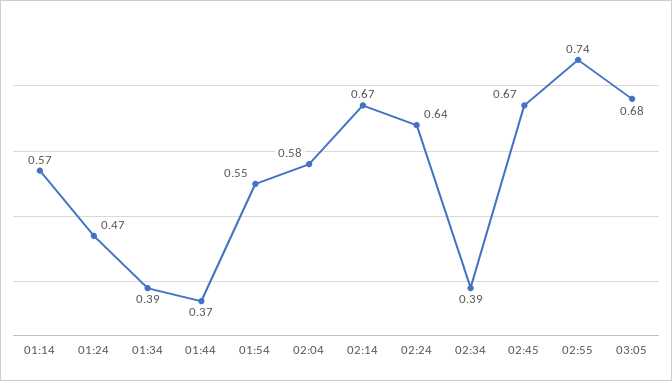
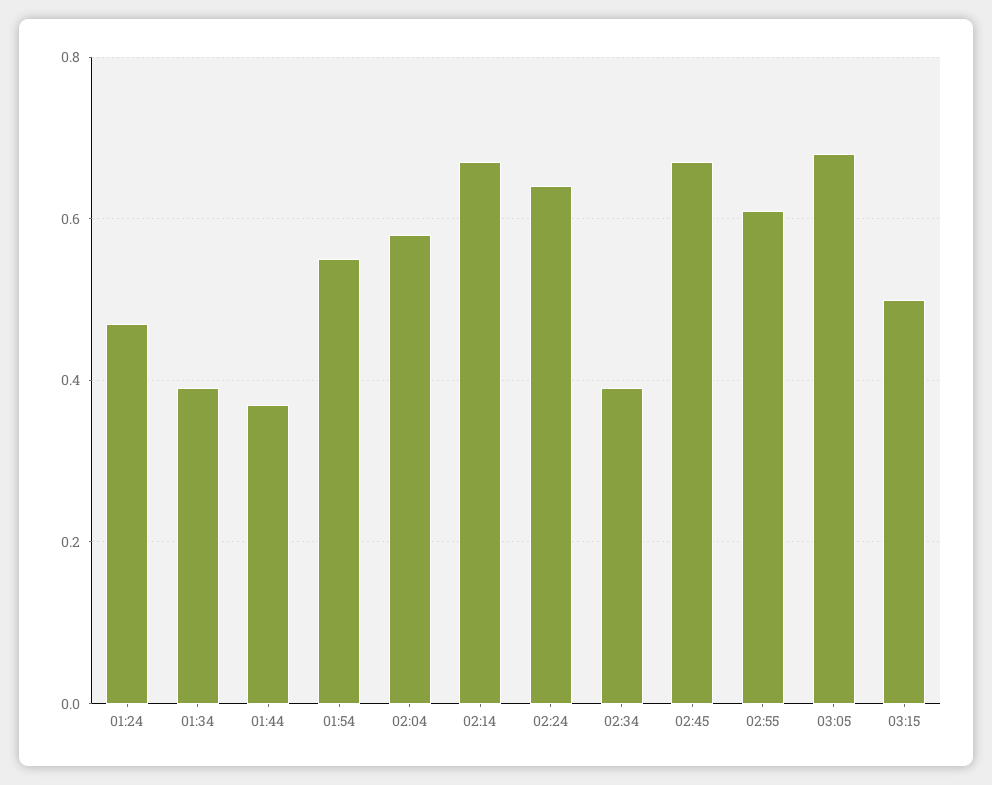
01:14: 0.57 -> none
02:55: 0.74 -> 0.6
03:15: none -> 0.5

